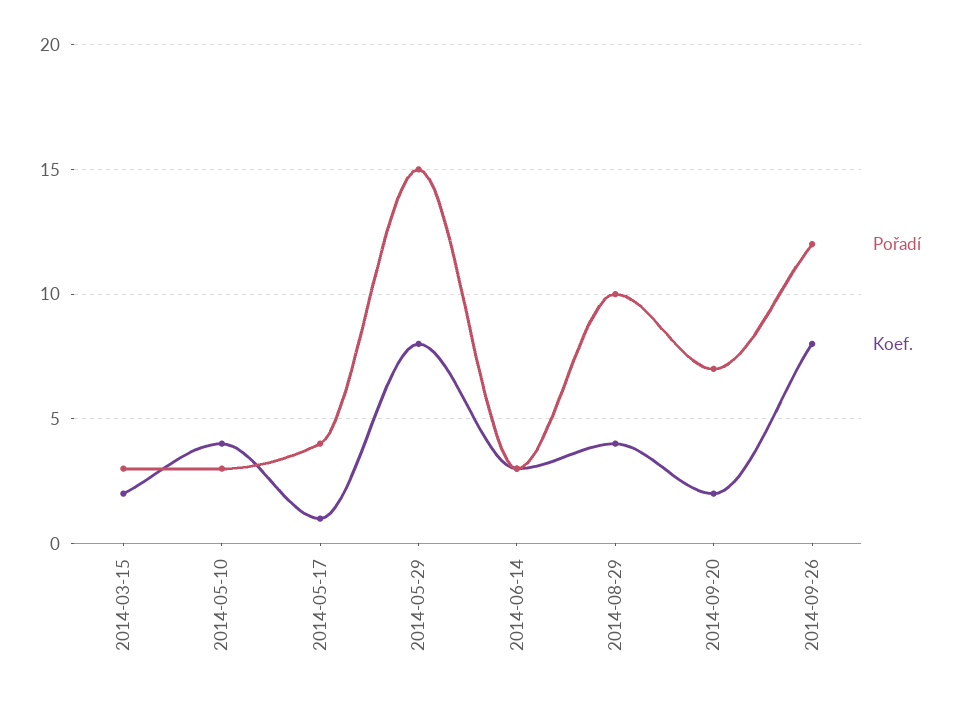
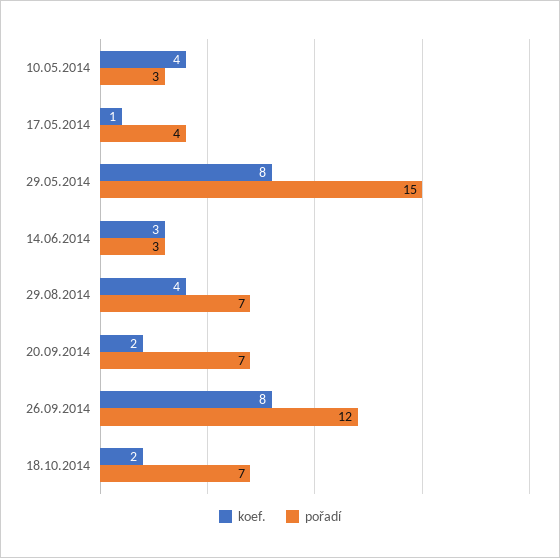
Pořadí, 2014-03-15: 3 -> none
Koef., 2014-03-15: 2 -> none
Pořadí, 2014-08-29: 10 -> 7
Koef., 18.10.2014: none -> 2
Pořadí, 18.10.2014: none -> 7

